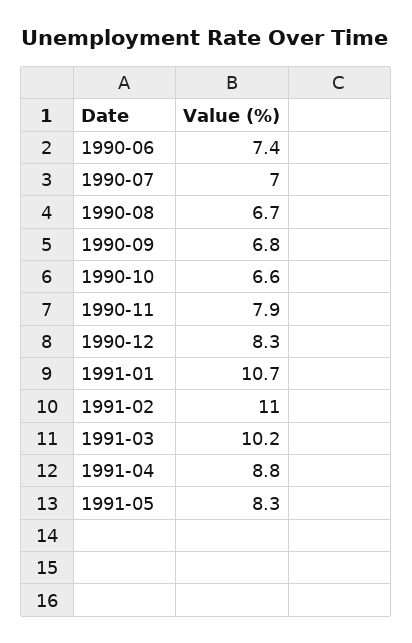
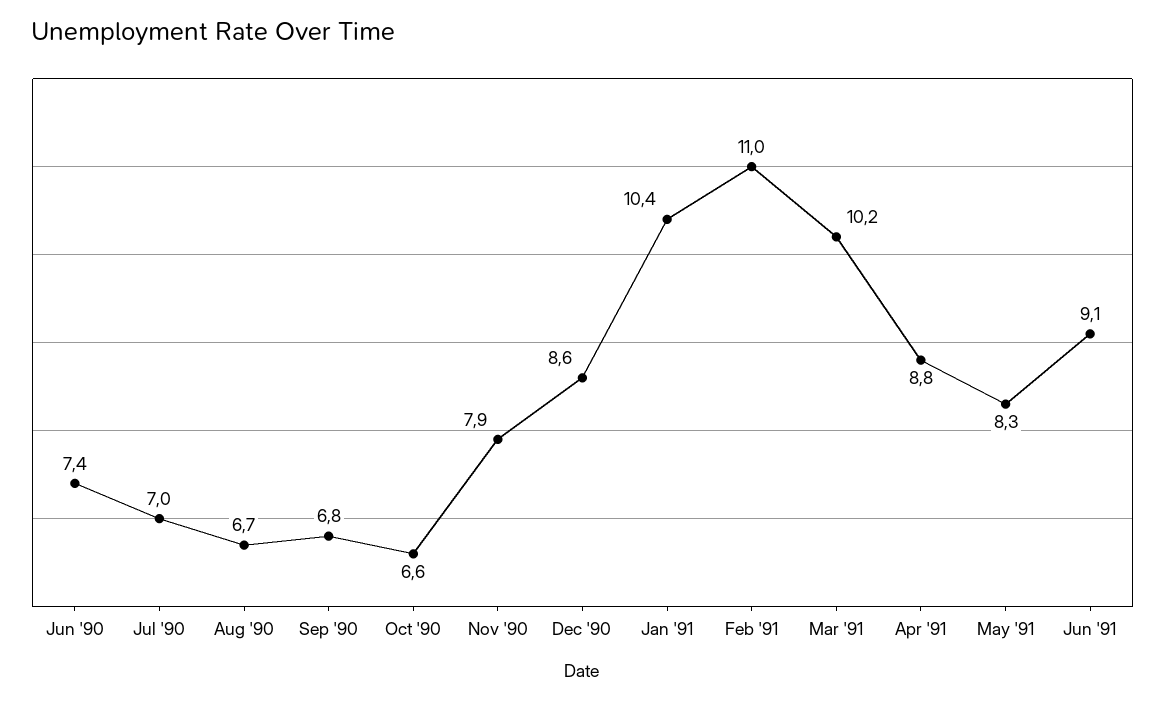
1990-12: 8.3 -> 8.6
1991-01: 10.7 -> 10.4
Jun '91: none -> 9.1

